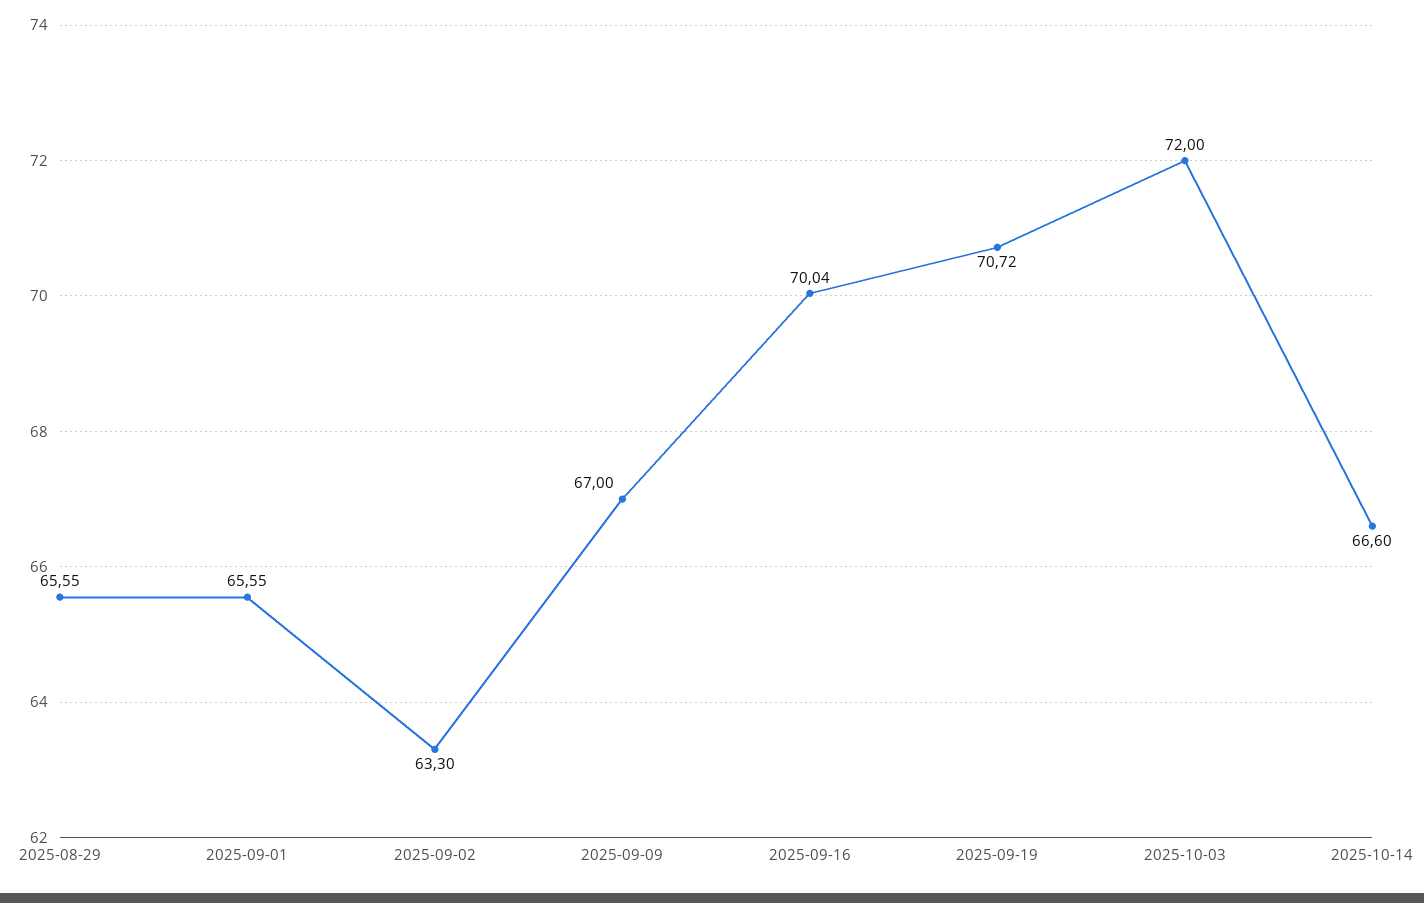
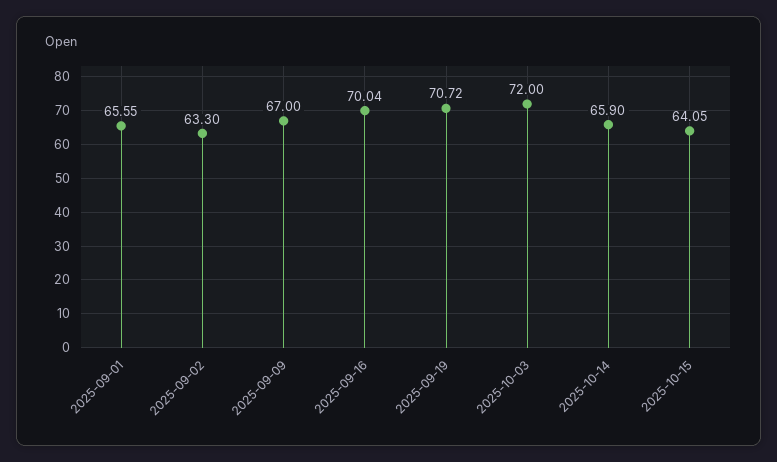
2025-08-29: 65.55 -> none
2025-10-14: 66.6 -> 65.9
2025-10-15: none -> 64.05

